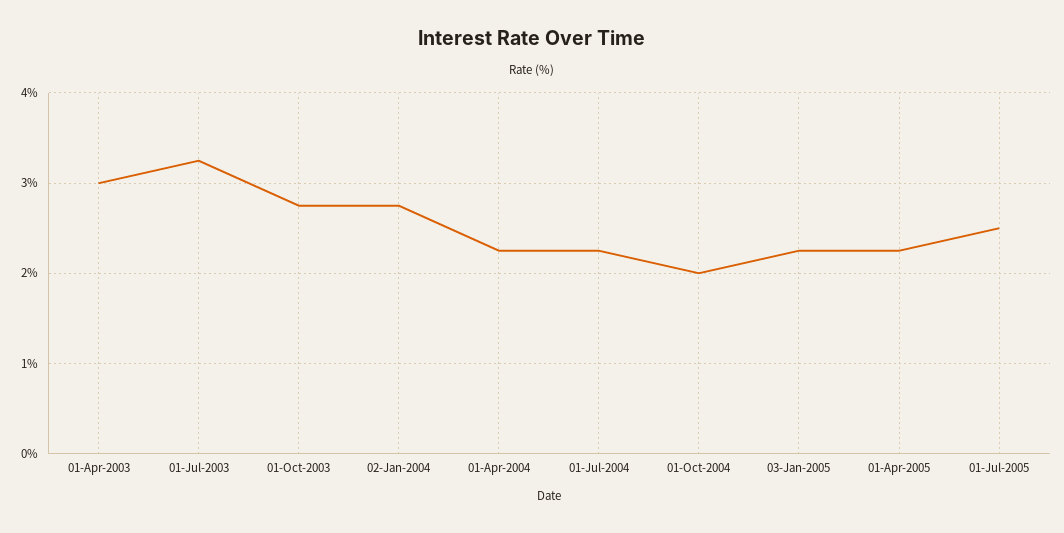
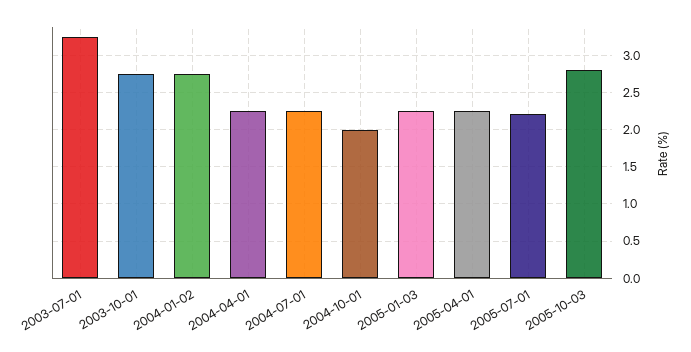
01-Apr-2003: 3 -> none
01-Jul-2005: 2.5 -> 2.2
2005-10-03: none -> 2.8

